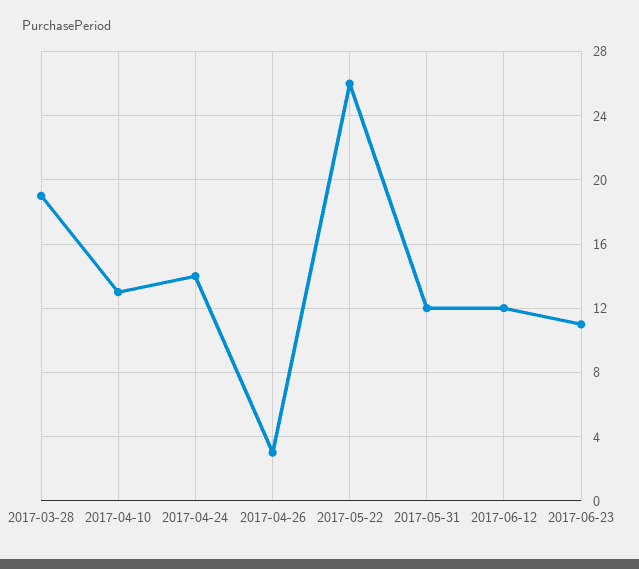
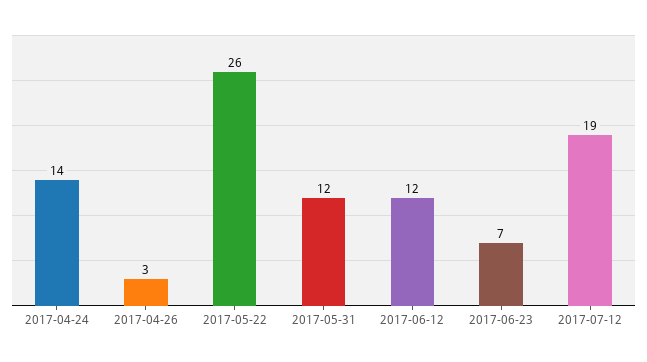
2017-03-28: 19 -> none
2017-04-10: 13 -> none
2017-06-23: 11 -> 7
2017-07-12: none -> 19

